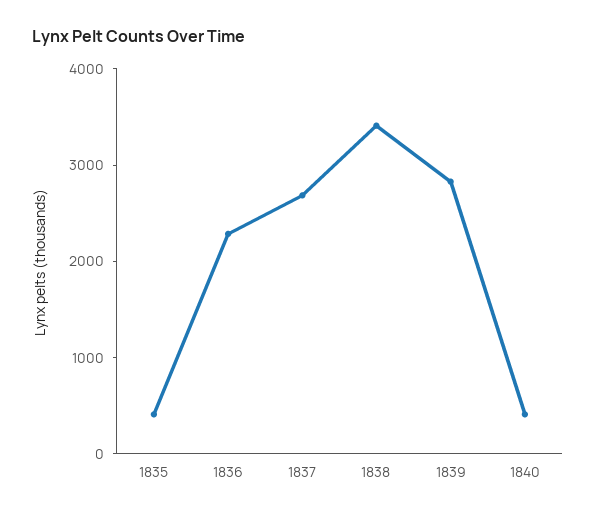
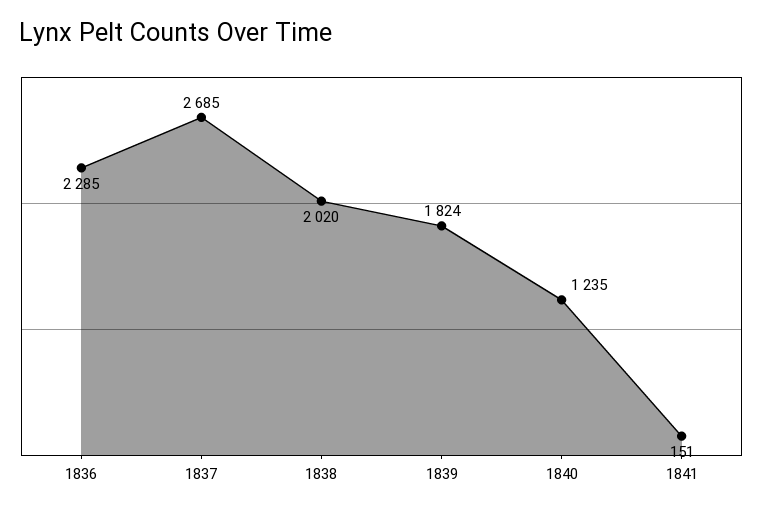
1835: 400 -> none
1838: 3400 -> 2020
1839: 2800 -> 1824
1840: 400 -> 1235
1841: none -> 151

